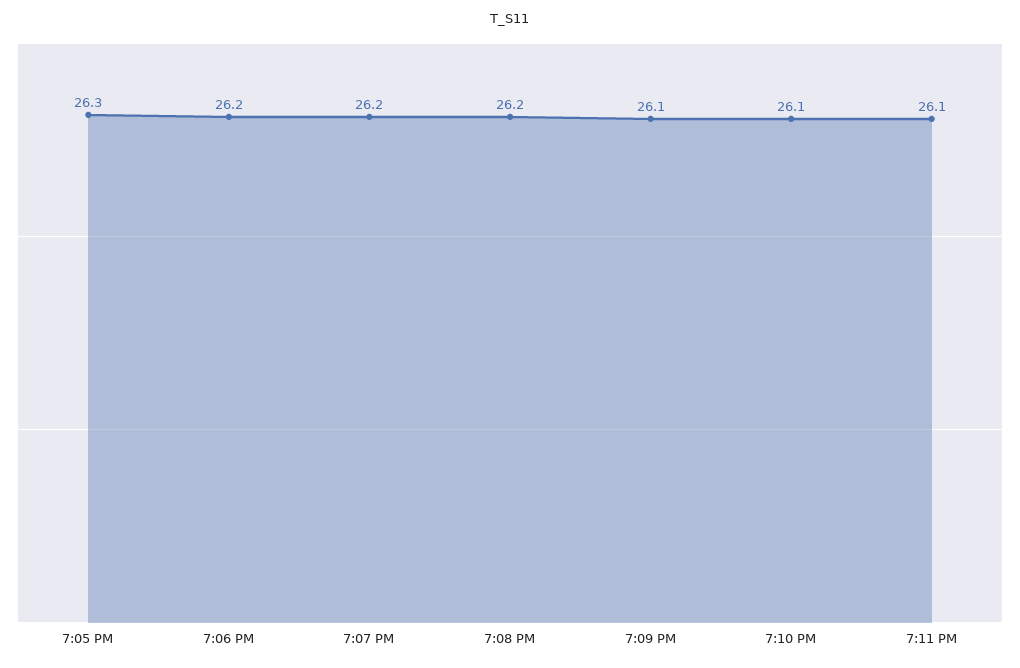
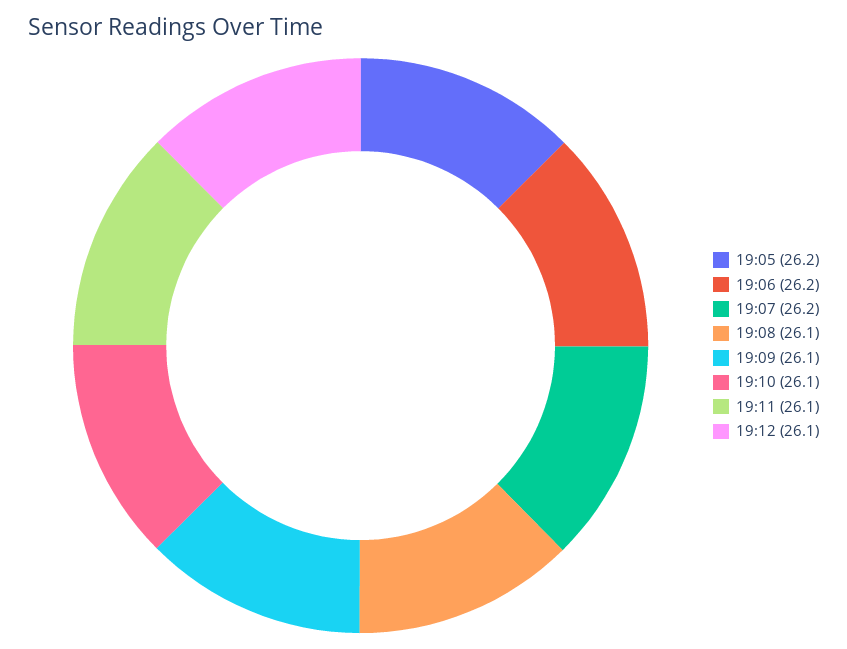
7:05 PM: 26.3 -> 26.2
7:08 PM: 26.2 -> 26.1
19:12: none -> 26.1

